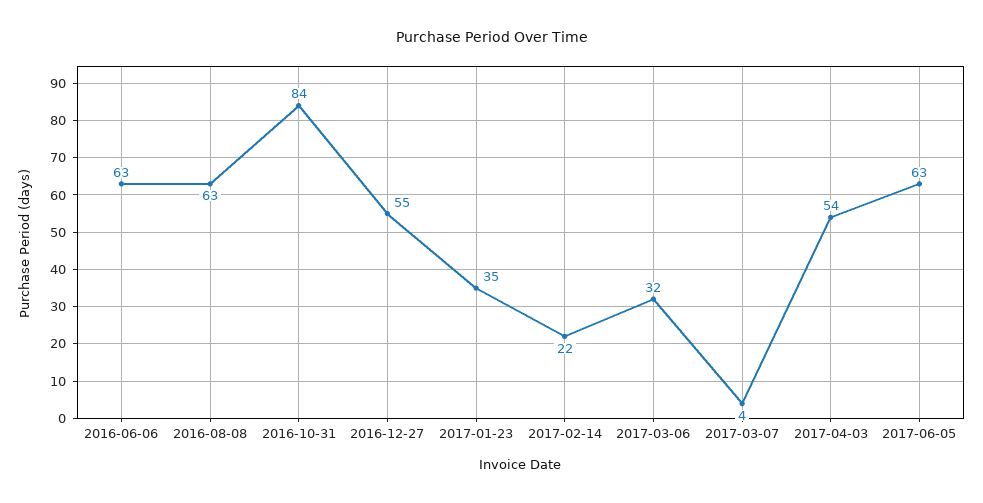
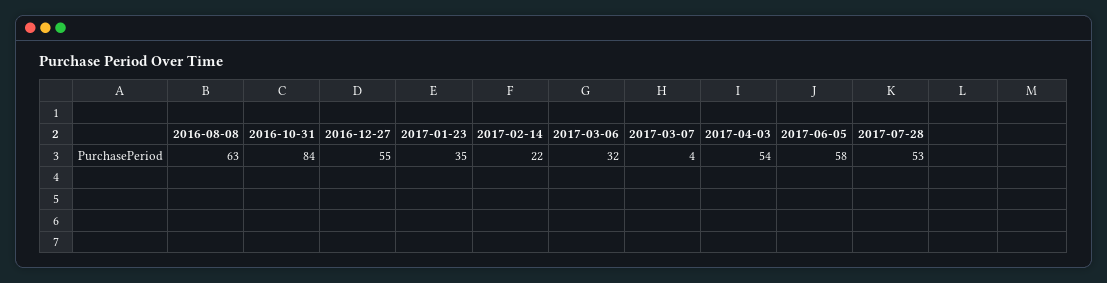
2016-06-06: 63 -> none
2017-06-05: 63 -> 58
2017-07-28: none -> 53

